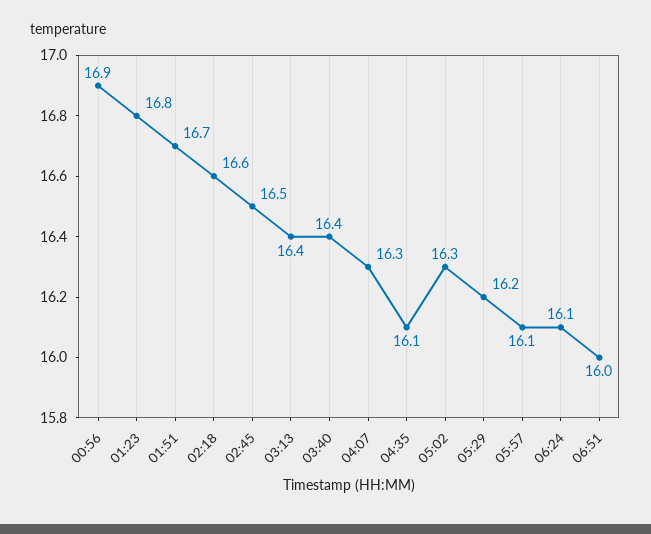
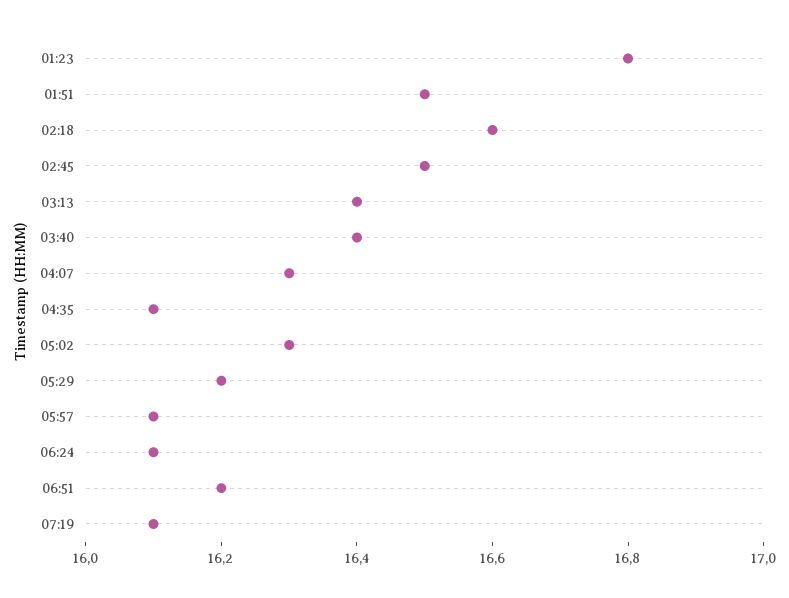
00:56: 16.9 -> none
01:51: 16.7 -> 16.5
06:51: 16 -> 16.2
07:19: none -> 16.1

